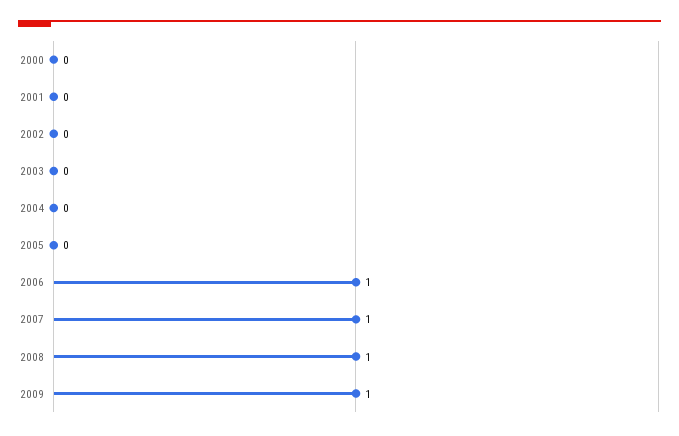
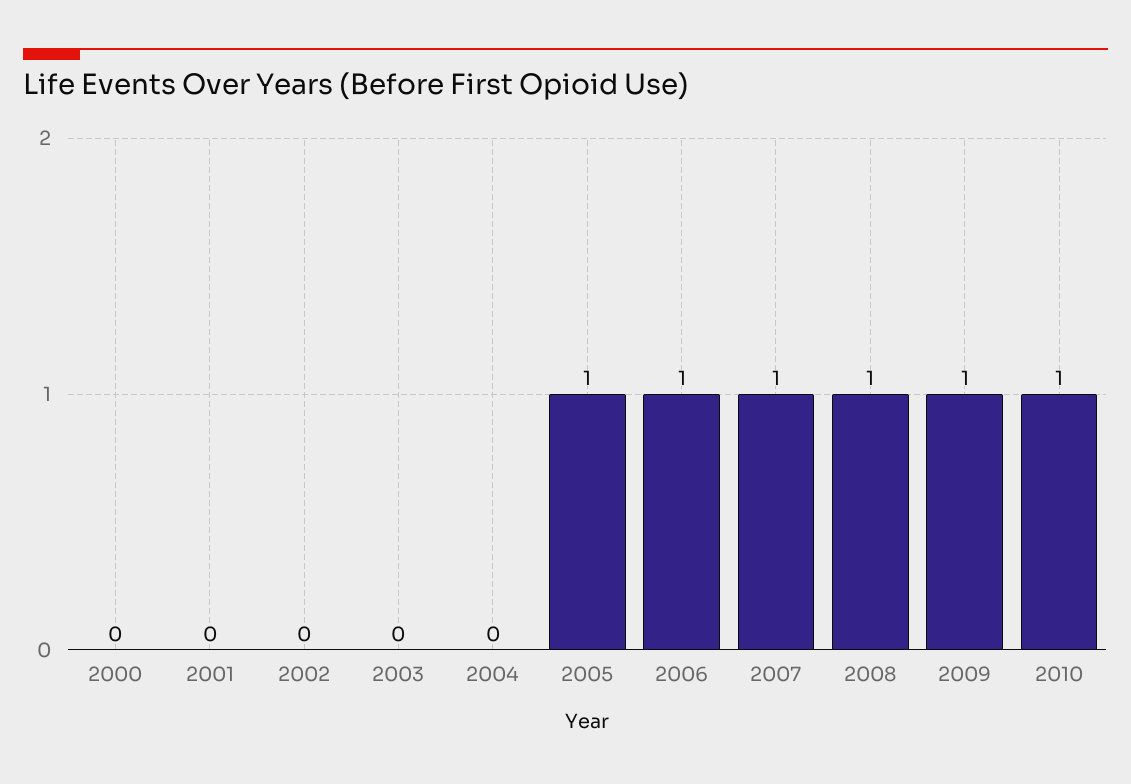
2005: 0 -> 1
2010: none -> 1

